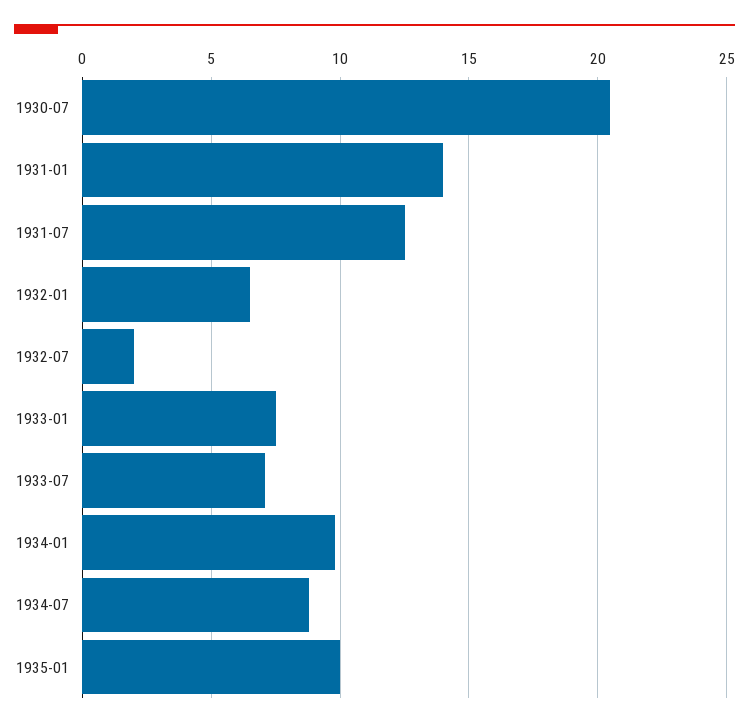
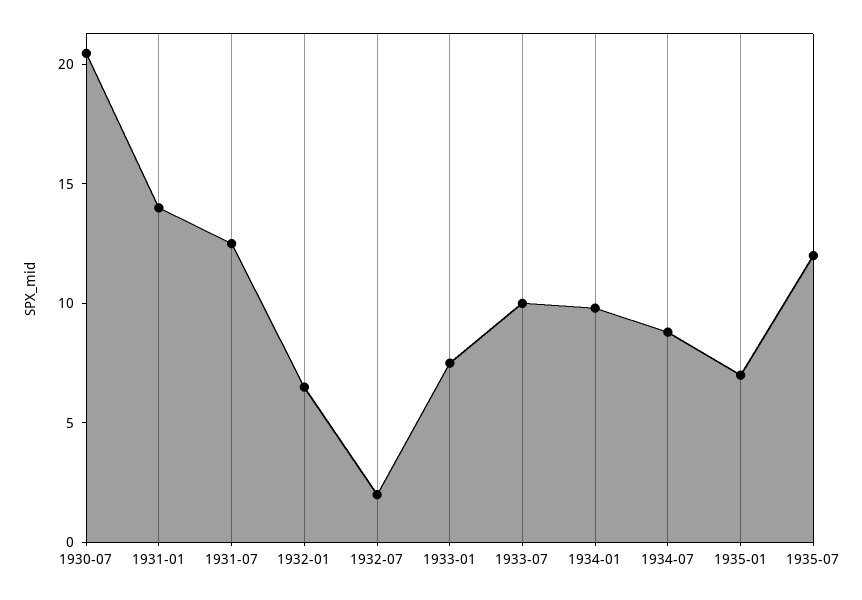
1933-07: 7 -> 10
1935-01: 10 -> 7
1935-07: none -> 12

